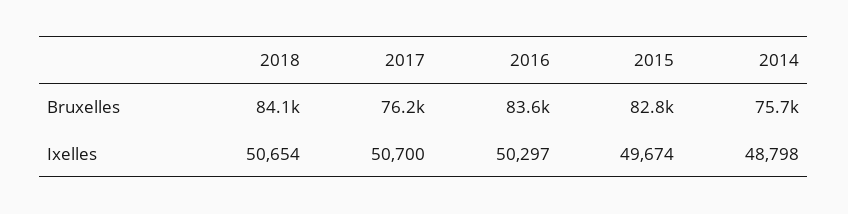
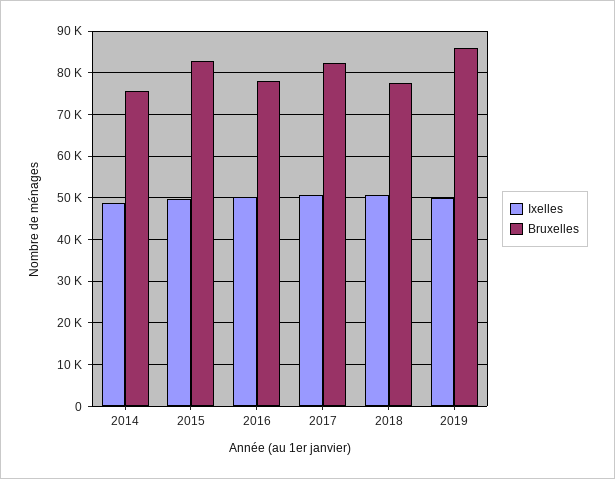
Bruxelles, 2018: 84100 -> 78000
Bruxelles, 2017: 76200 -> 82000
Bruxelles, 2016: 83600 -> 78000
Ixelles, 2019: none -> 50000
Bruxelles, 2019: none -> 86000

